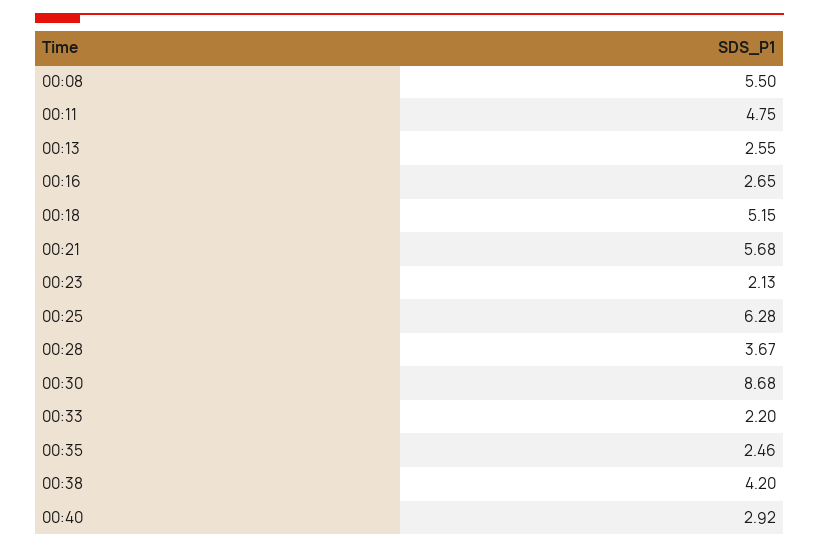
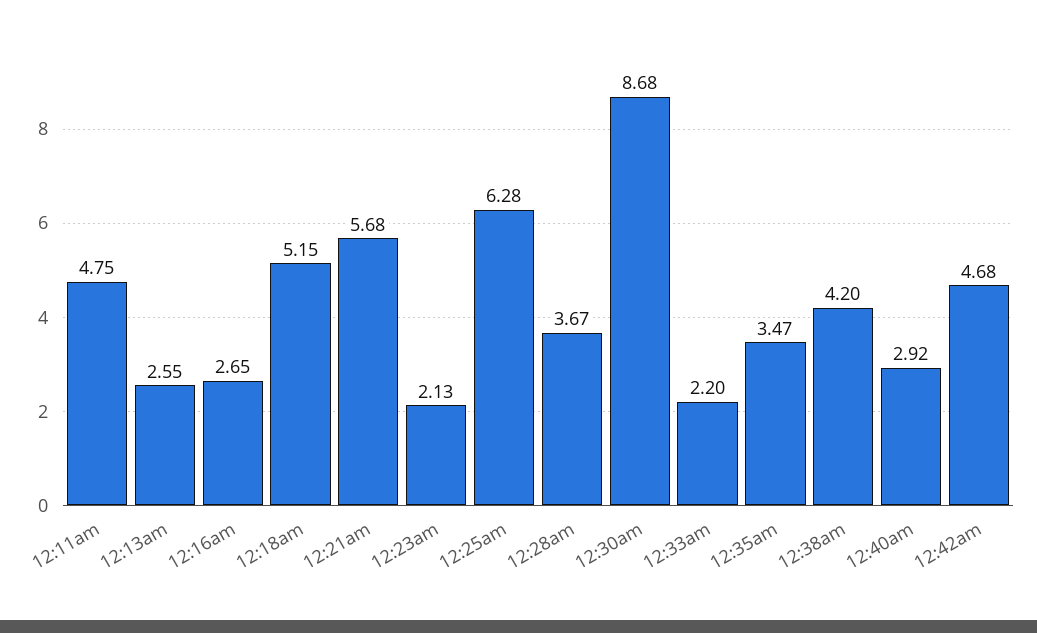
00:08: 5.5 -> none
00:35: 2.46 -> 3.47
12:42am: none -> 4.68

